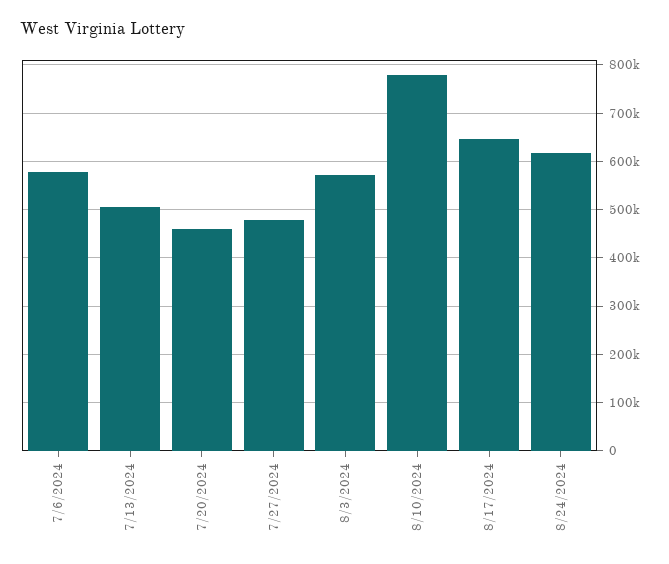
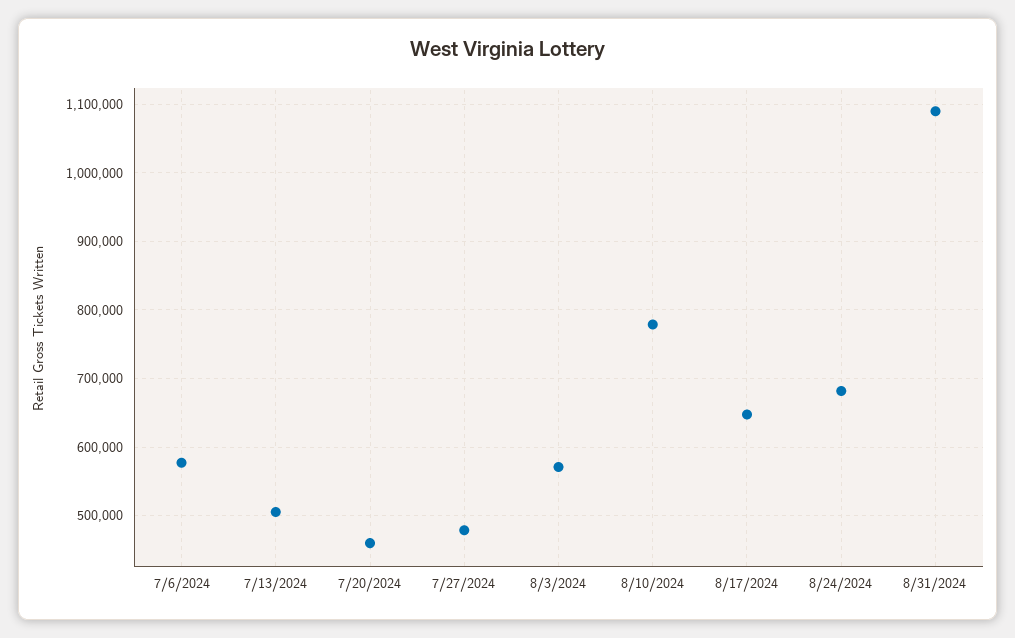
8/24/2024: 620000 -> 680000
8/31/2024: none -> 1090000

